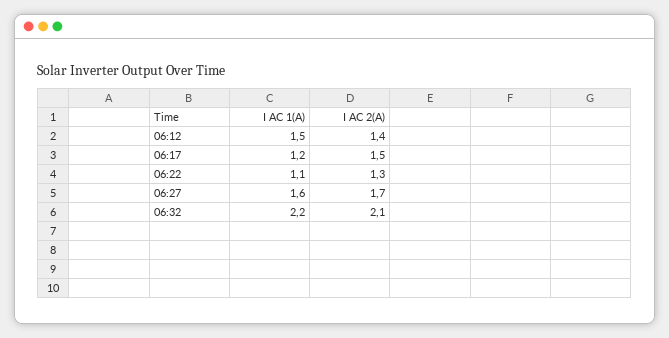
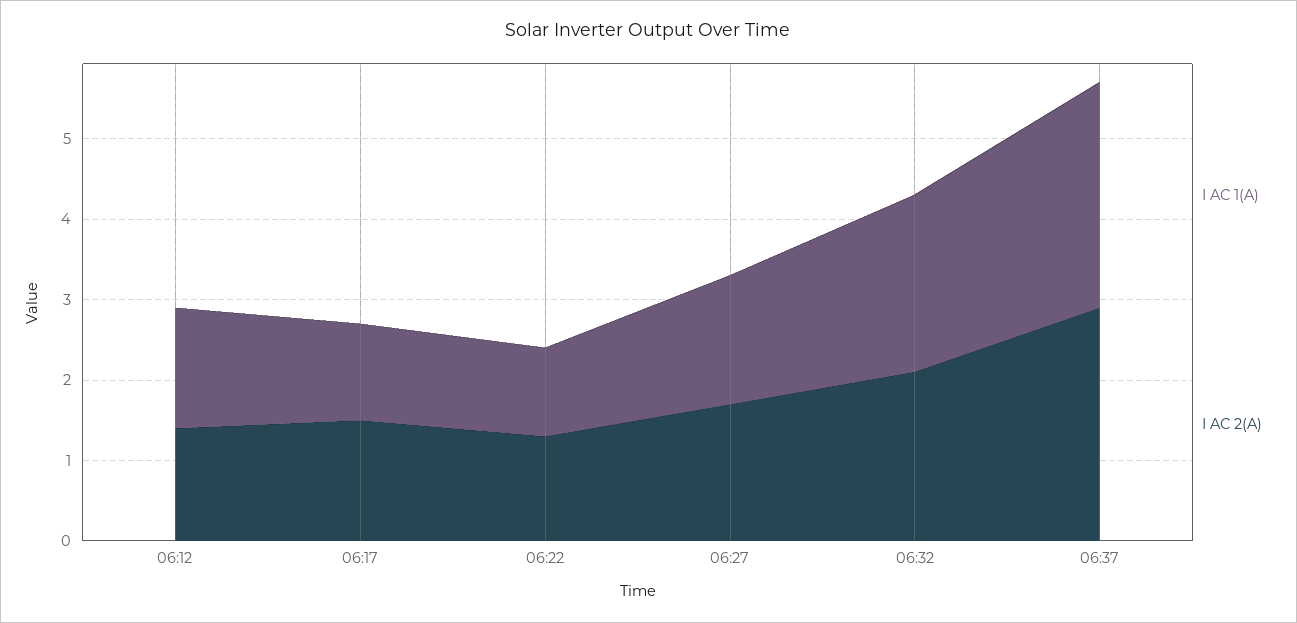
I AC 1(A), 06:37: none -> 2.8
I AC 2(A), 06:37: none -> 2.9

